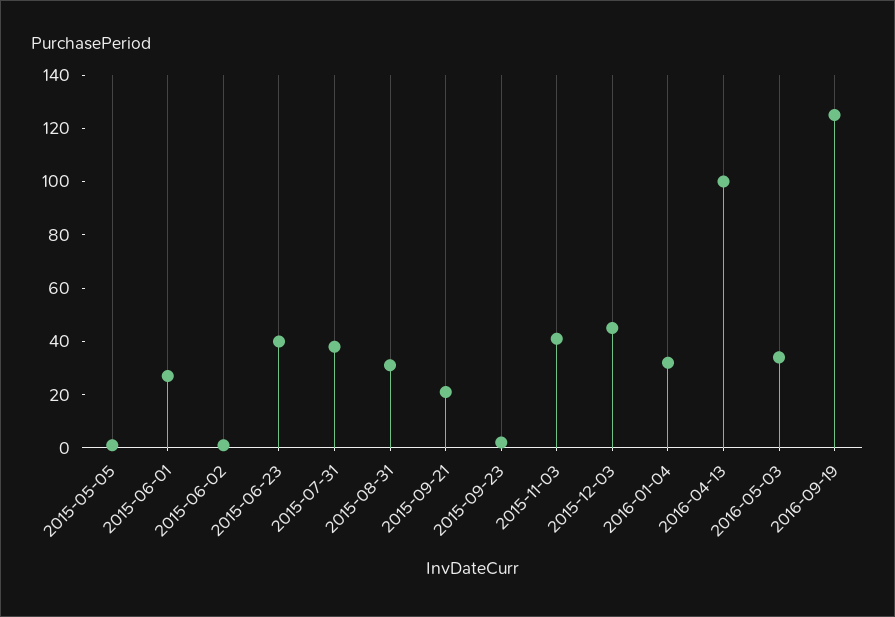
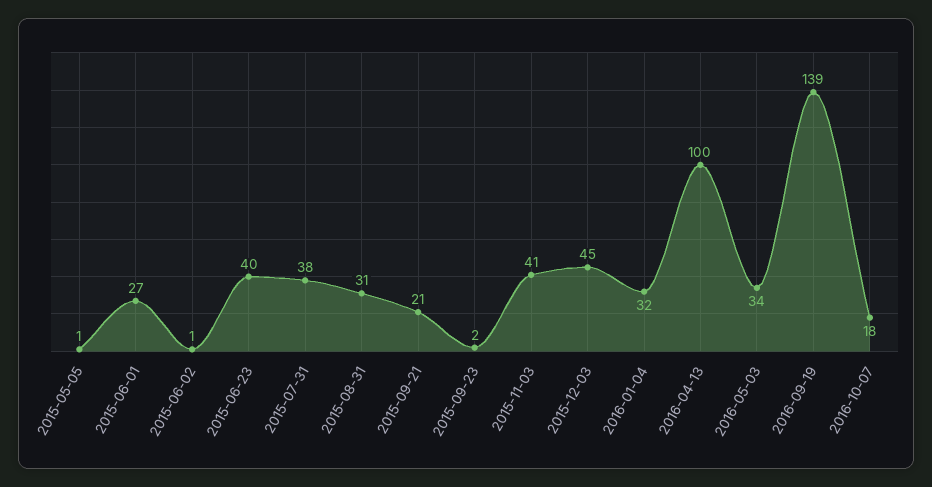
2016-09-19: 125 -> 139
2016-10-07: none -> 18

